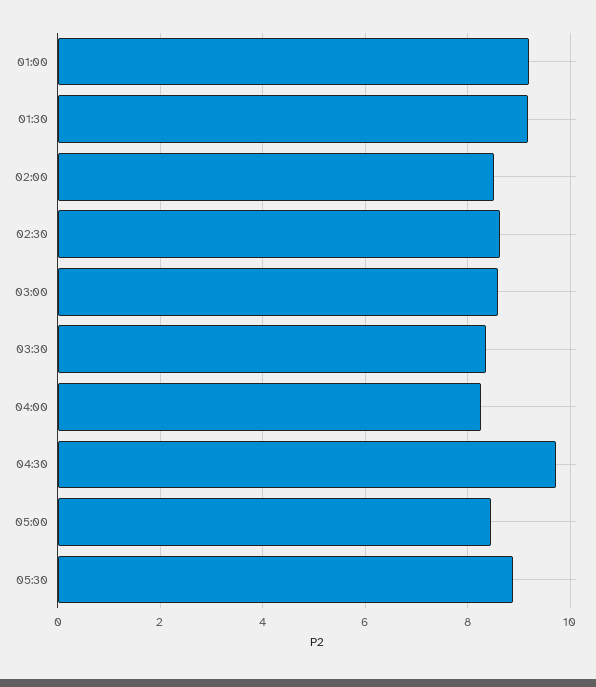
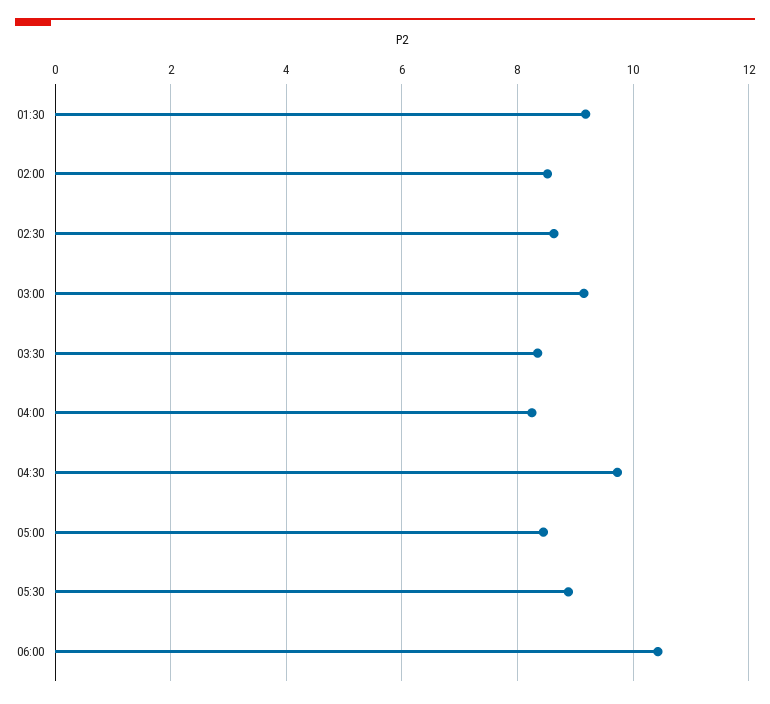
01:00: 9.2 -> none
03:00: 8.6 -> 9.2
06:00: none -> 10.4

